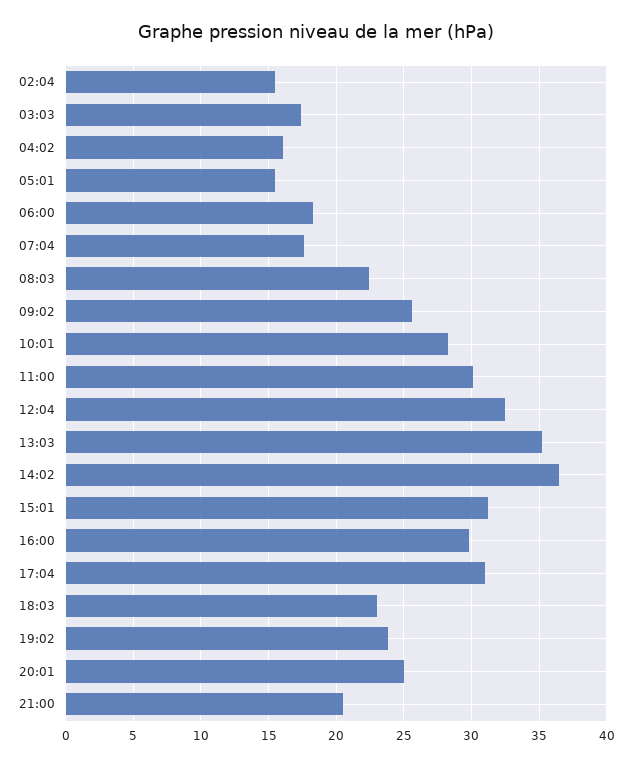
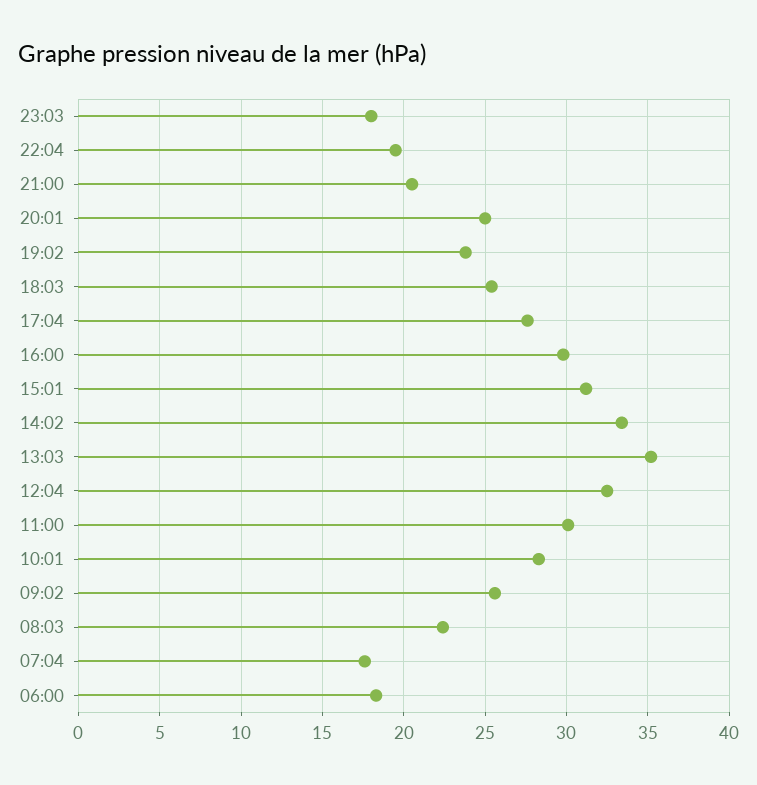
02:04: 15.5 -> none
03:03: 17.5 -> none
04:02: 16 -> none
05:01: 15.5 -> none
14:02: 36.5 -> 33.5
17:04: 31 -> 27.5
18:03: 23 -> 25.5
23:03: none -> 18
22:04: none -> 19.5

